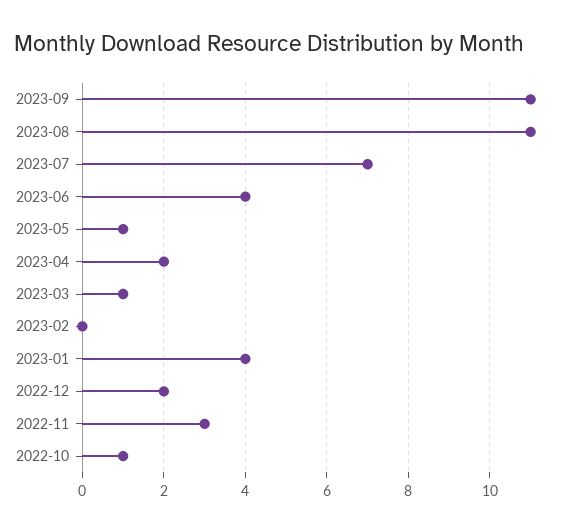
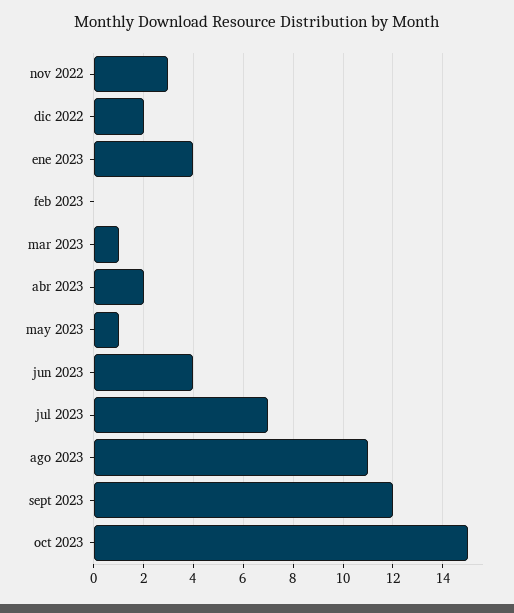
2023-09: 11 -> 12
2022-10: 1 -> none
oct 2023: none -> 15

